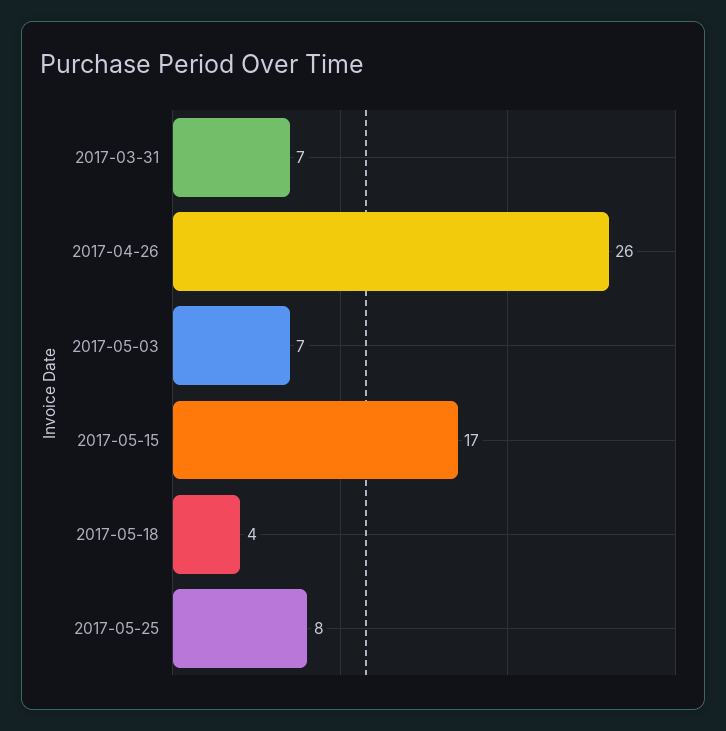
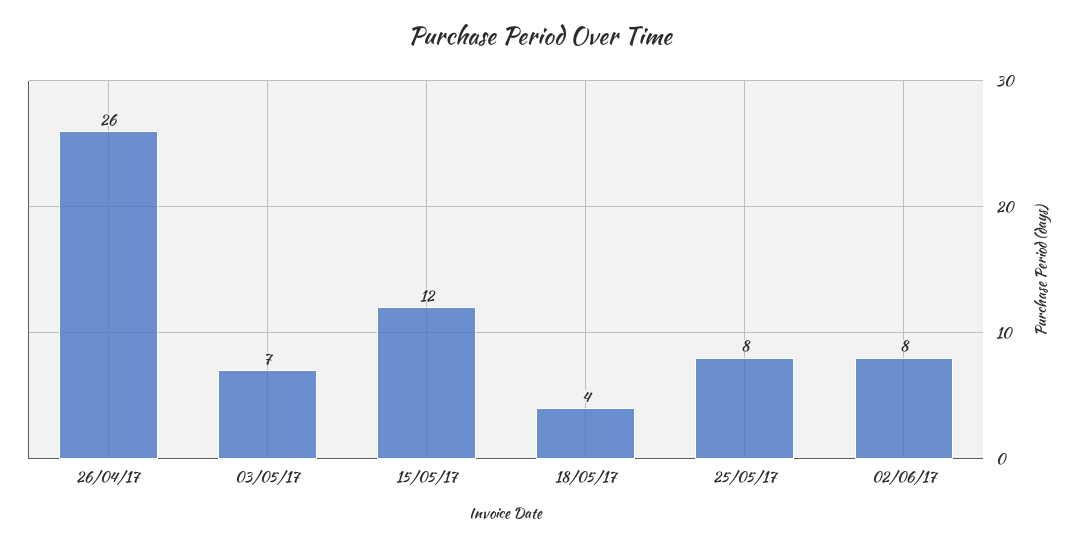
2017-03-31: 7 -> none
2017-05-15: 17 -> 12
02/06/17: none -> 8

